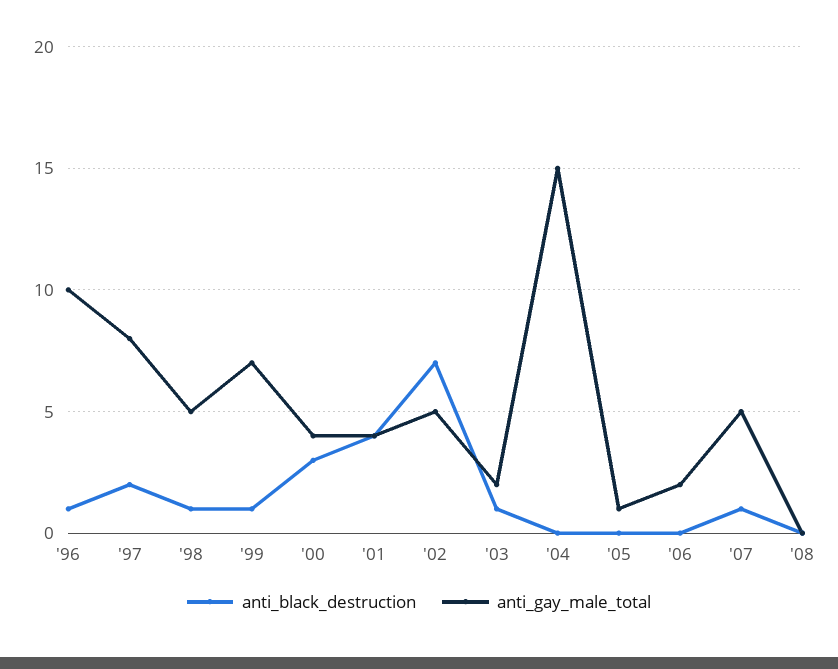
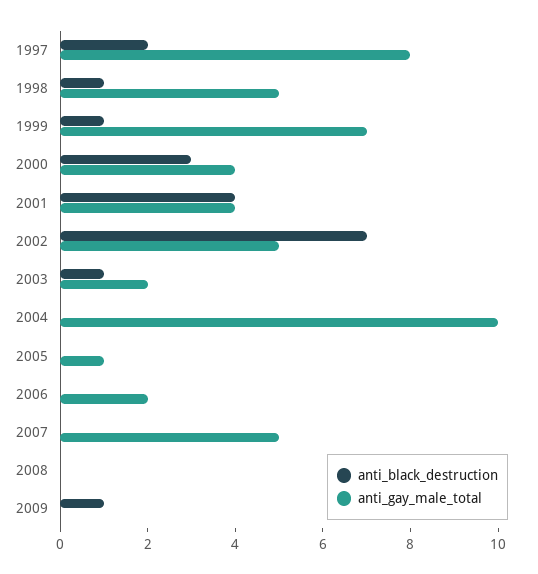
anti_black_destruction, '96: 1 -> none
anti_gay_male_total, '96: 10 -> none
anti_gay_male_total, '04: 15 -> 10
anti_black_destruction, '07: 1 -> 0
anti_black_destruction, 2009: none -> 1
anti_gay_male_total, 2009: none -> 0

